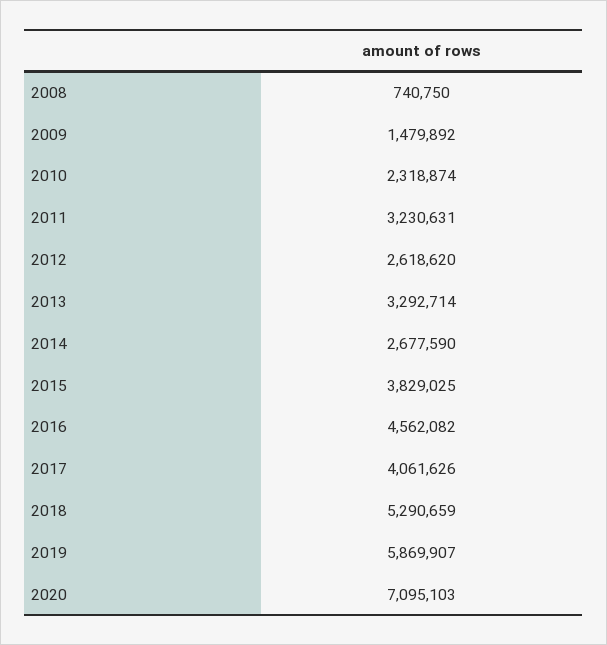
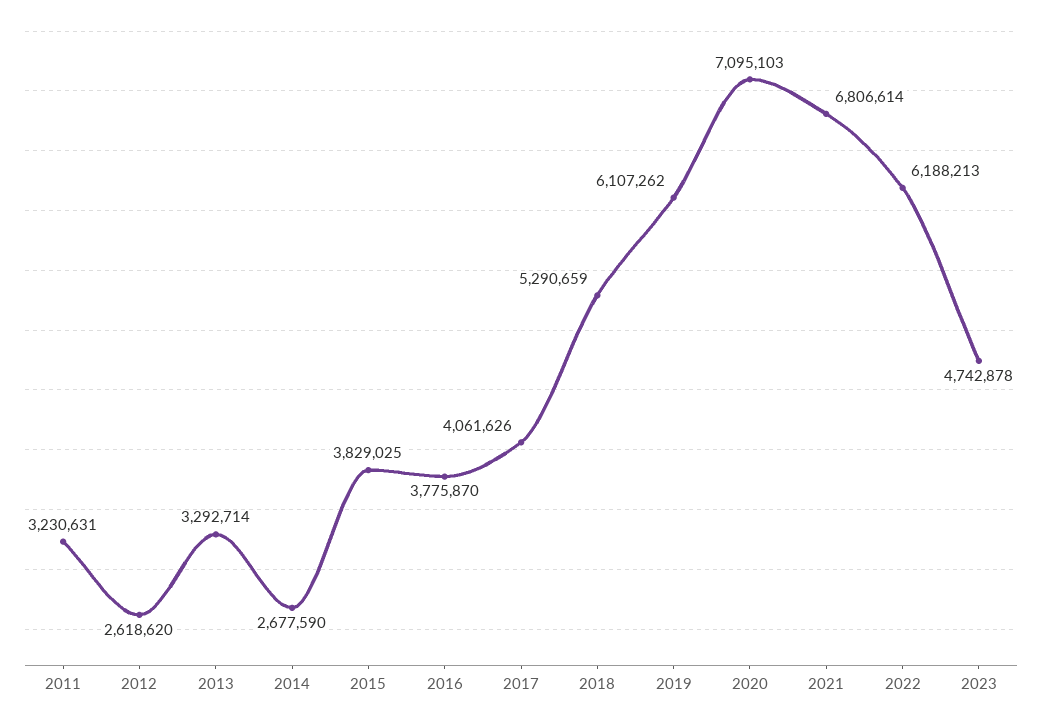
2008: 740750 -> none
2009: 1479892 -> none
2010: 2318874 -> none
2016: 4562082 -> 3775870
2019: 5869907 -> 6107262
2021: none -> 6806614
2022: none -> 6188213
2023: none -> 4742878

